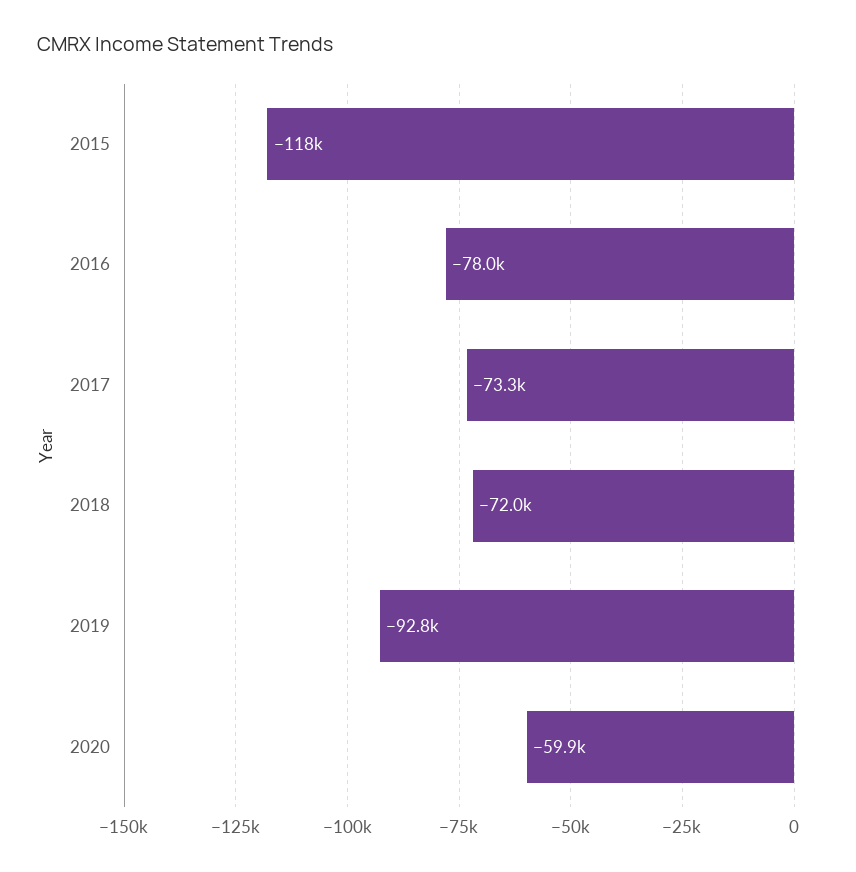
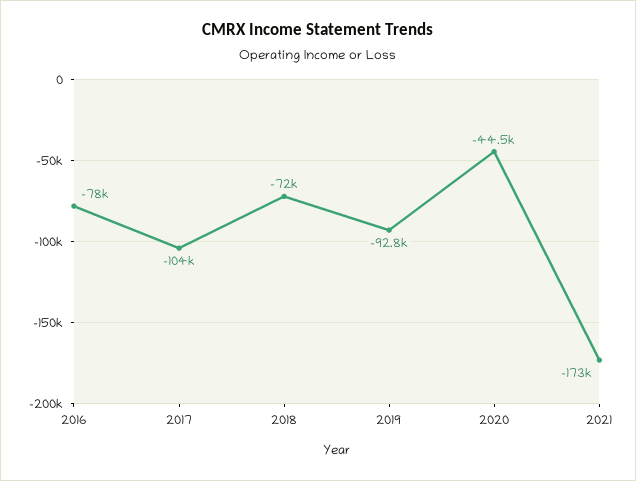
2015: -118000 -> none
2017: -73300 -> -104000
2020: -59900 -> -44500
2021: none -> -173000

